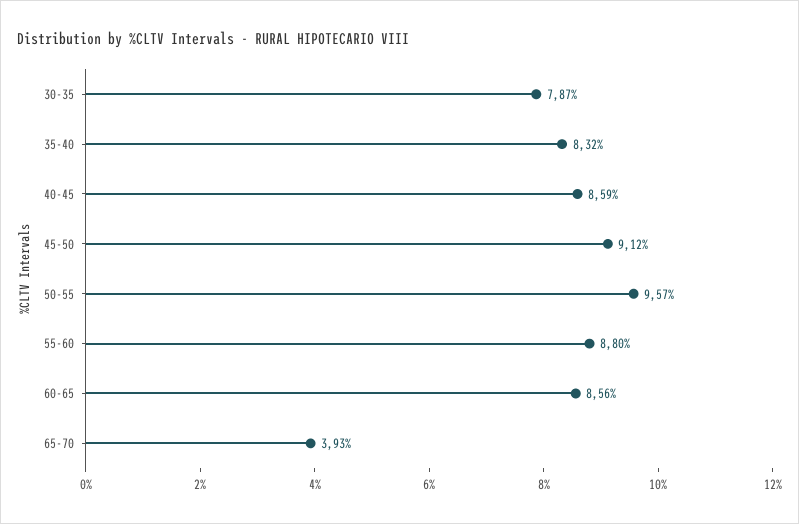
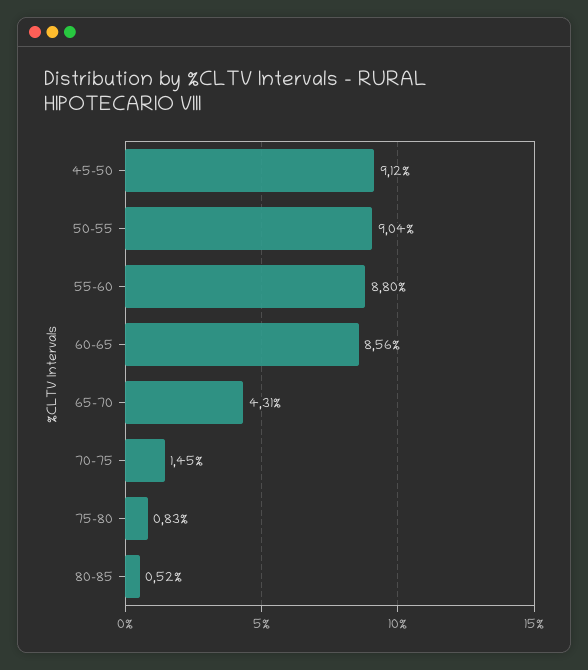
30-35: 7.87 -> none
35-40: 8.32 -> none
40-45: 8.59 -> none
50-55: 9.57 -> 9.04
65-70: 3.93 -> 4.31
70-75: none -> 1.45
75-80: none -> 0.83
80-85: none -> 0.52

